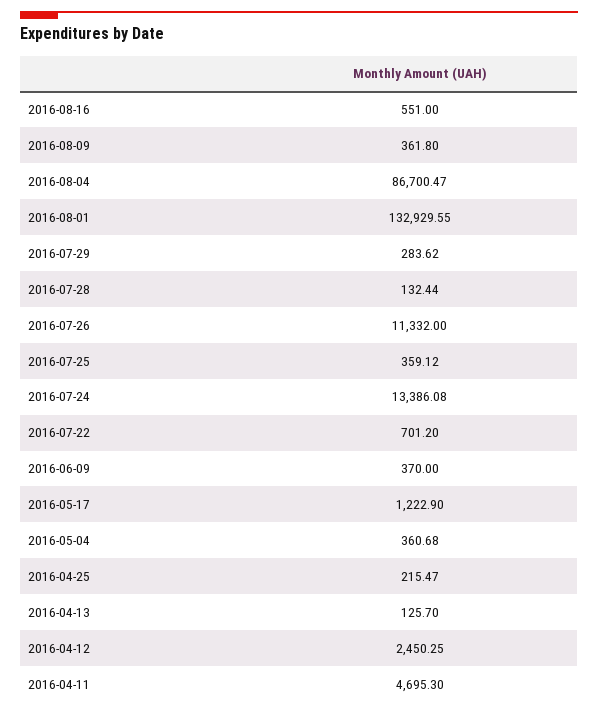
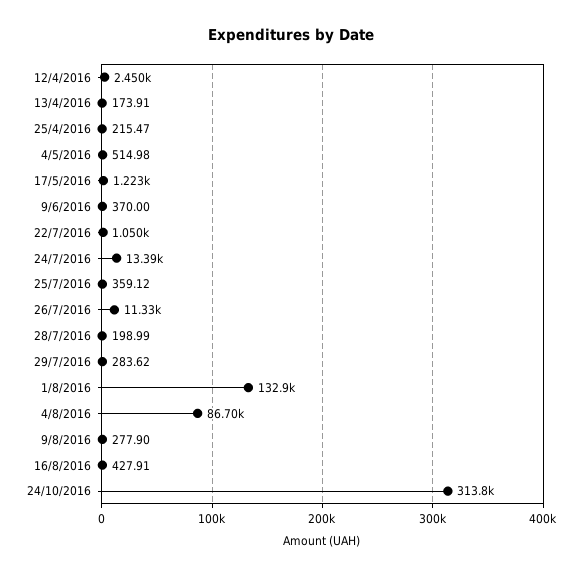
2016-08-16: 551 -> 427.91
2016-08-09: 361.8 -> 277.9
2016-07-28: 132.44 -> 198.99
2016-07-22: 701.2 -> 1050
2016-05-04: 360.68 -> 514.98
2016-04-13: 125.7 -> 173.91
2016-04-11: 4695.3 -> none
24/10/2016: none -> 313800

